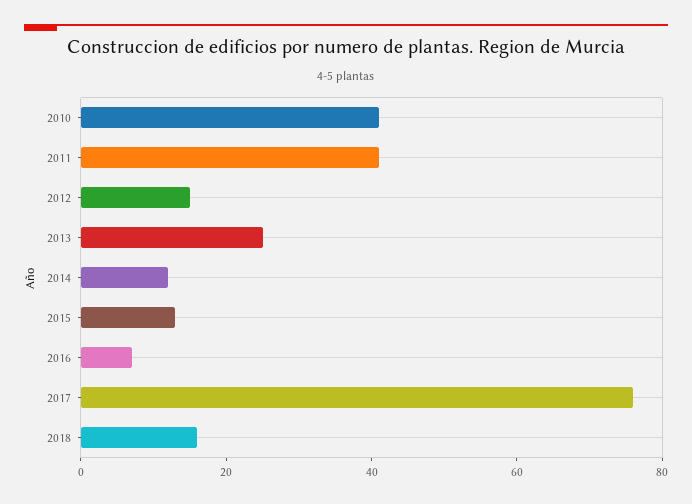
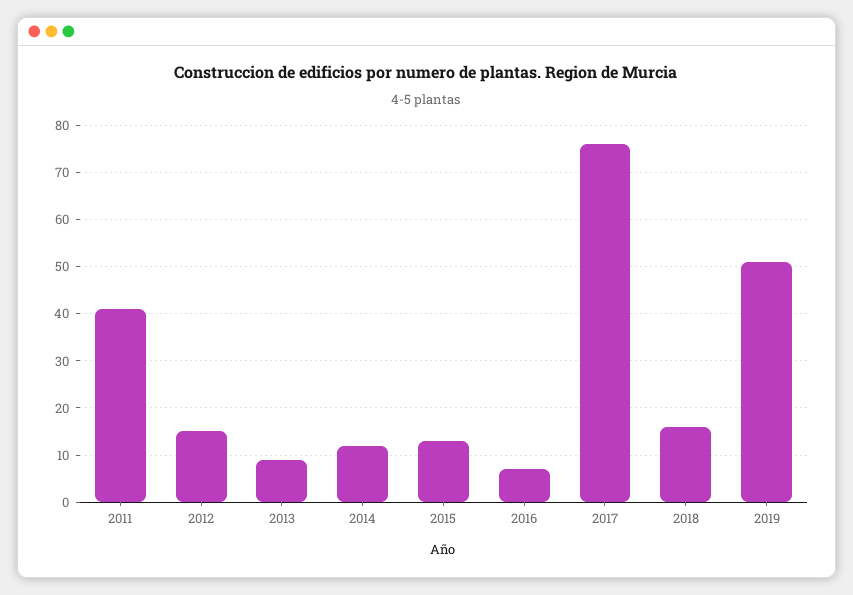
2010: 40 -> none
2013: 25 -> 10
2019: none -> 50

